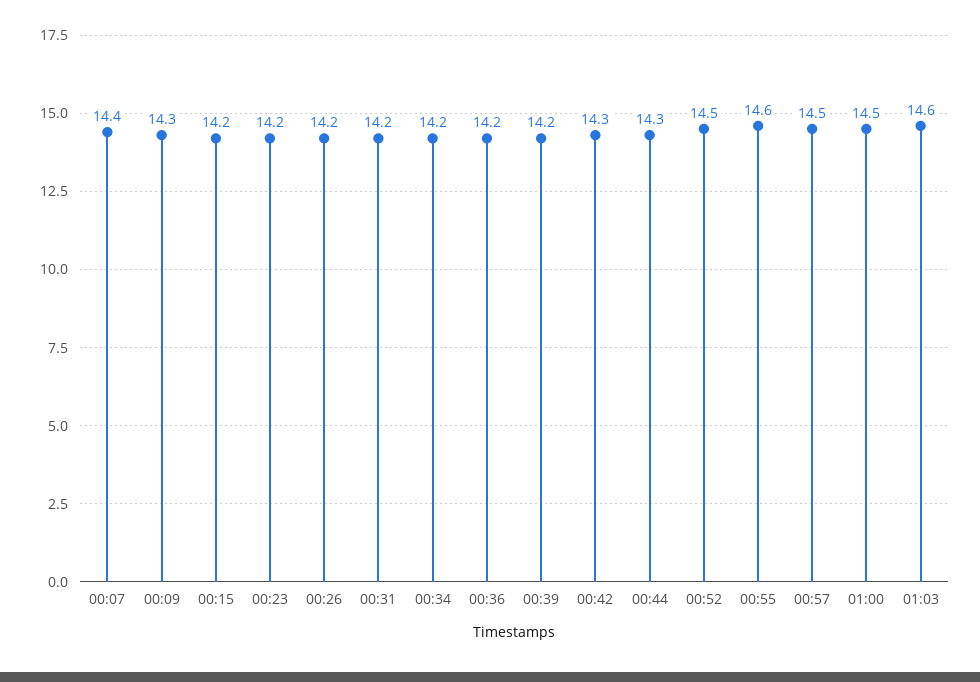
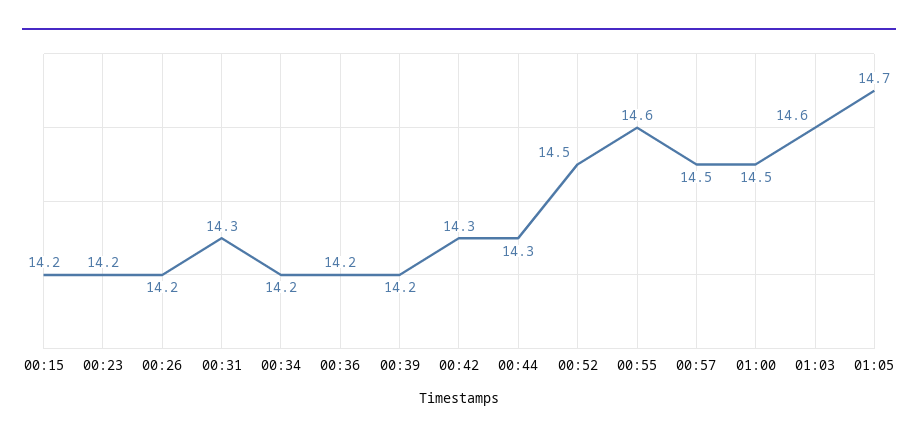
00:07: 14.4 -> none
00:09: 14.3 -> none
00:31: 14.2 -> 14.3
01:05: none -> 14.7

